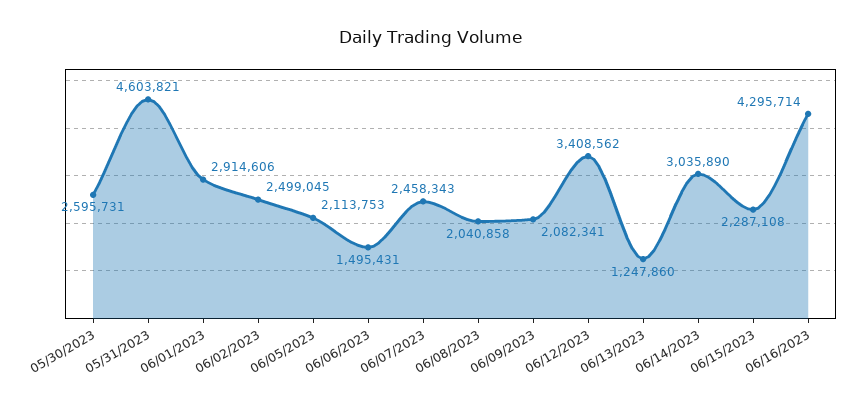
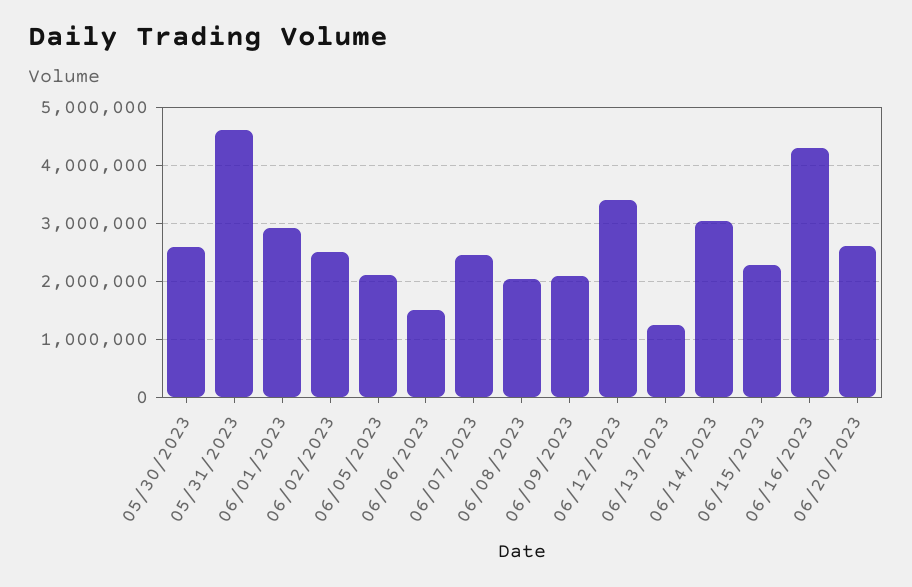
06/20/2023: none -> 2600000

